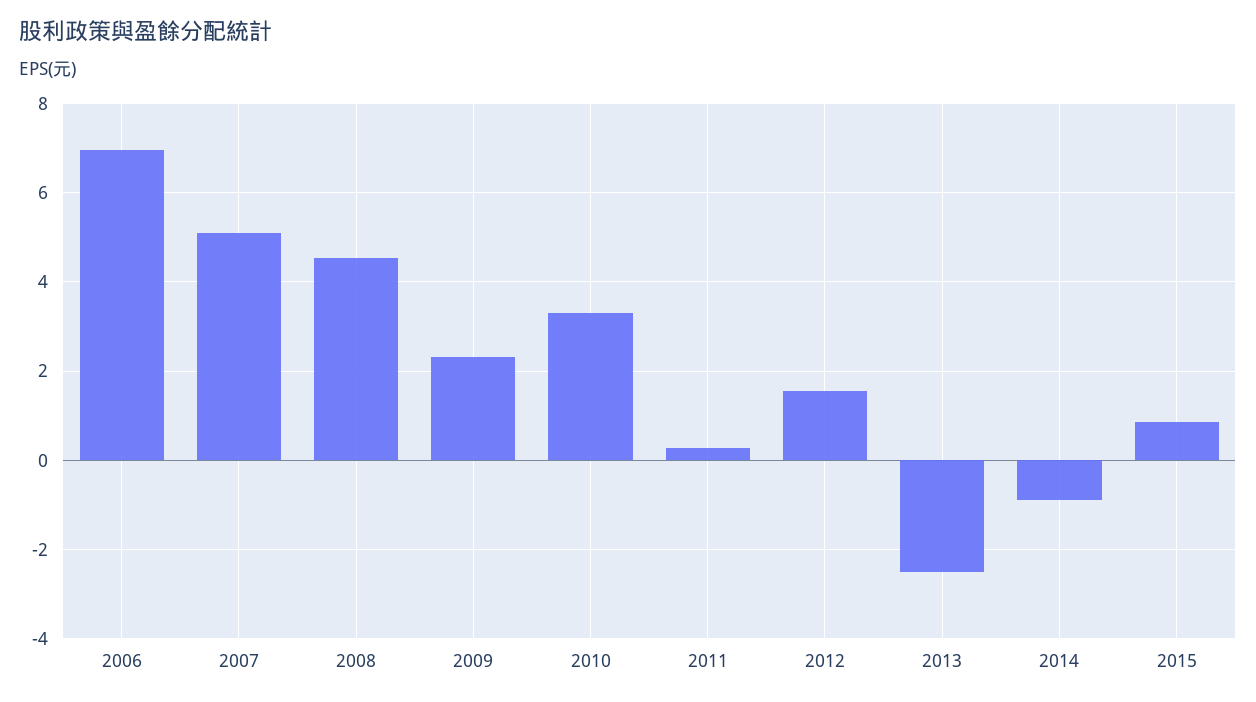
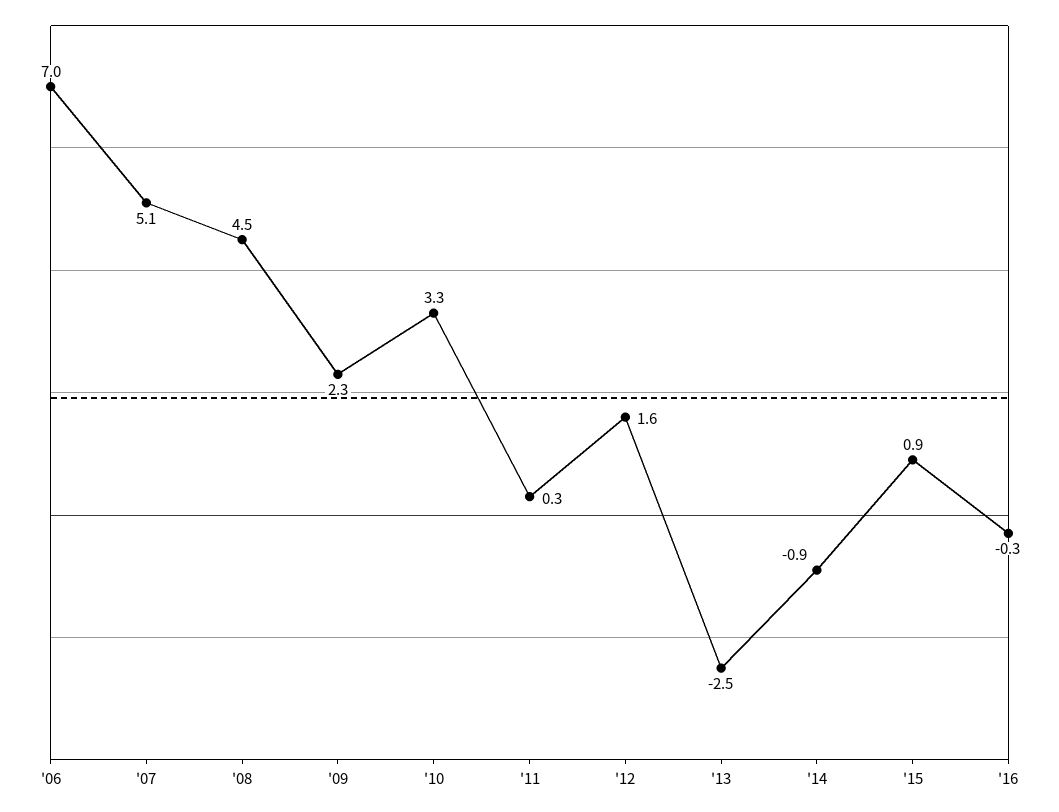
'16: none -> -0.3

